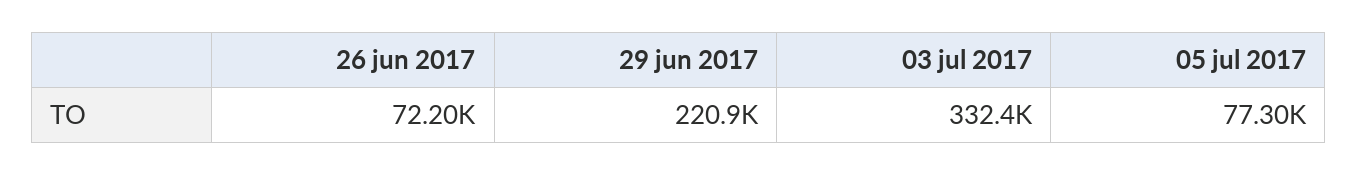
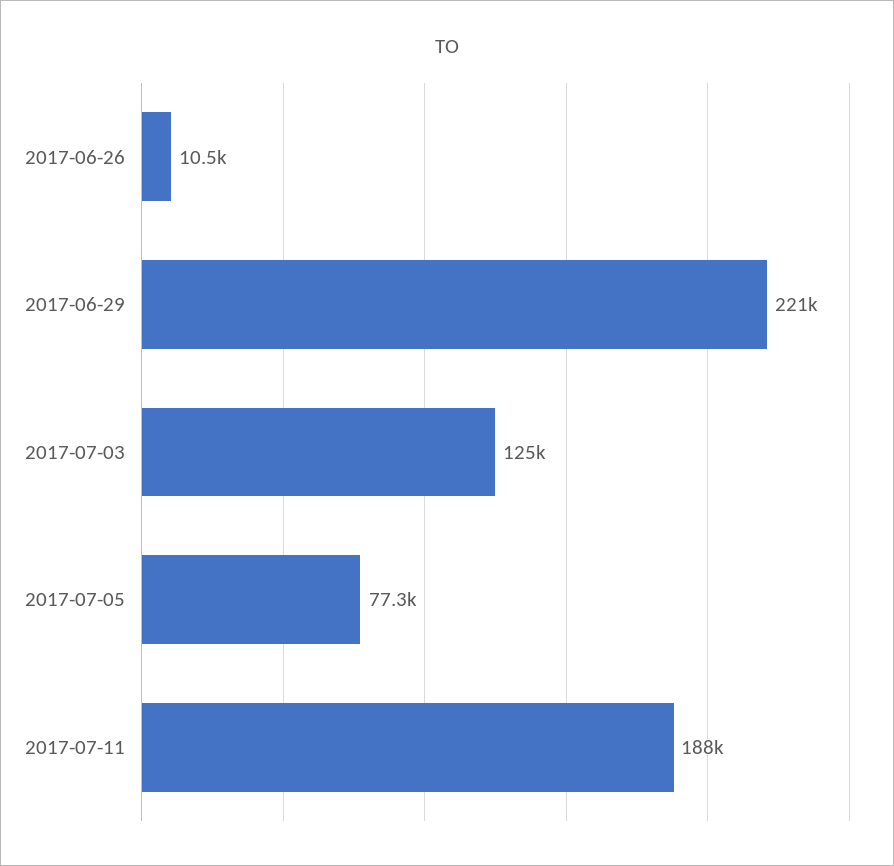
26 jun 2017: 72200 -> 10500
03 jul 2017: 332400 -> 125000
2017-07-11: none -> 188000

